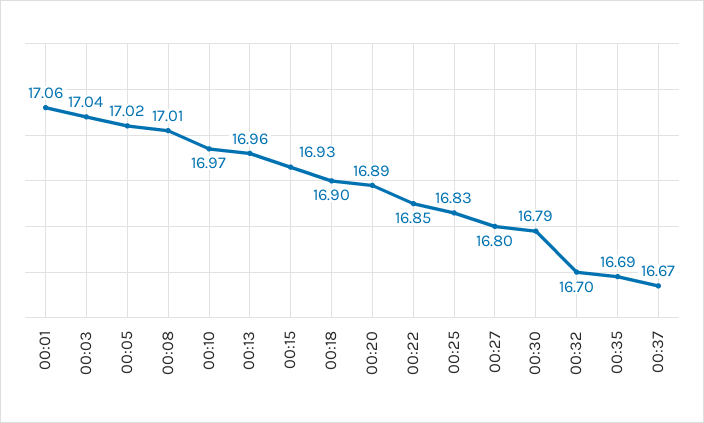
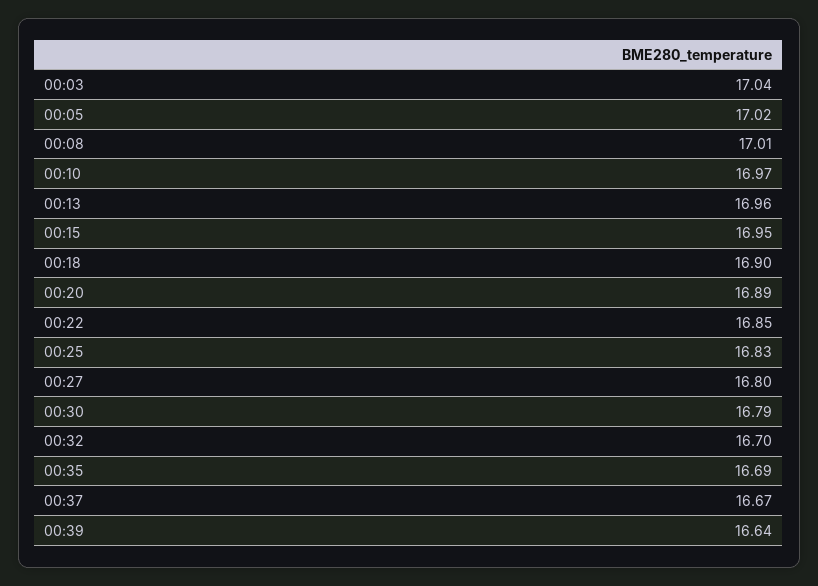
00:01: 17.06 -> none
00:15: 16.93 -> 16.95
00:39: none -> 16.64

